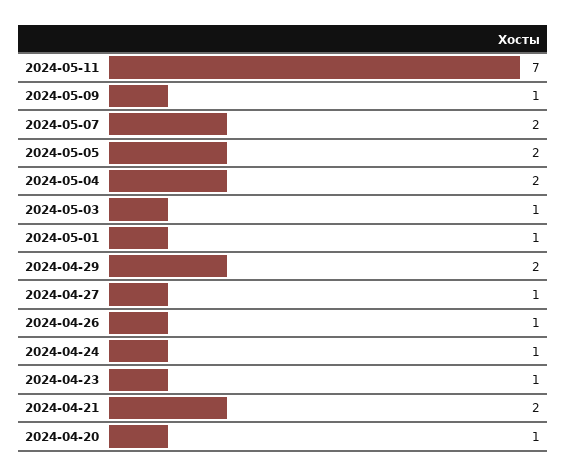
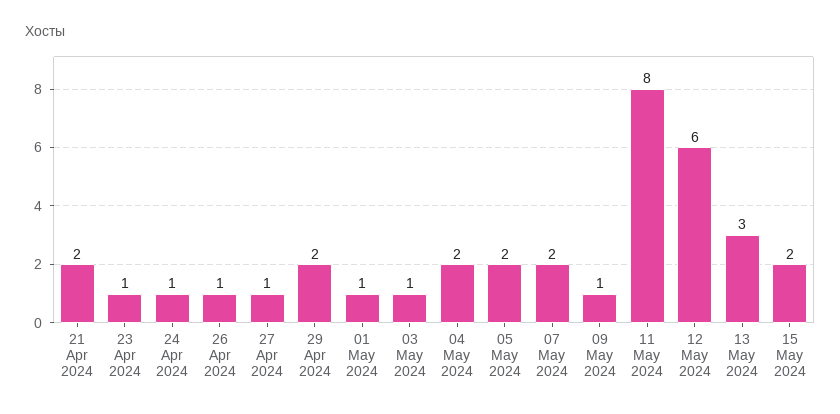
2024-05-11: 7 -> 8
2024-04-20: 1 -> none
12 May 2024: none -> 6
13 May 2024: none -> 3
15 May 2024: none -> 2

